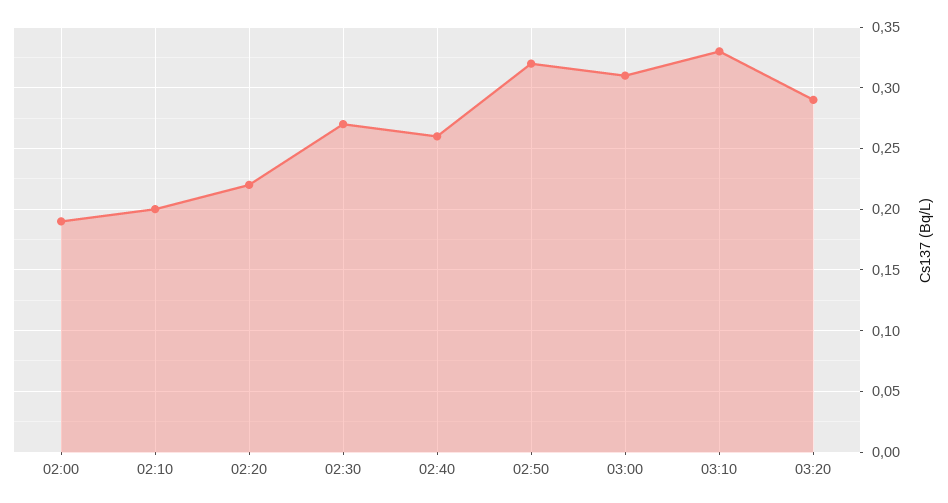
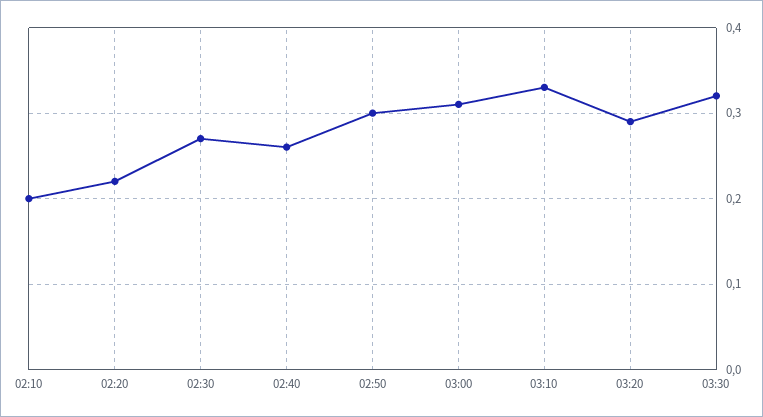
02:00: 0.19 -> none
02:50: 0.32 -> 0.3
03:30: none -> 0.32

